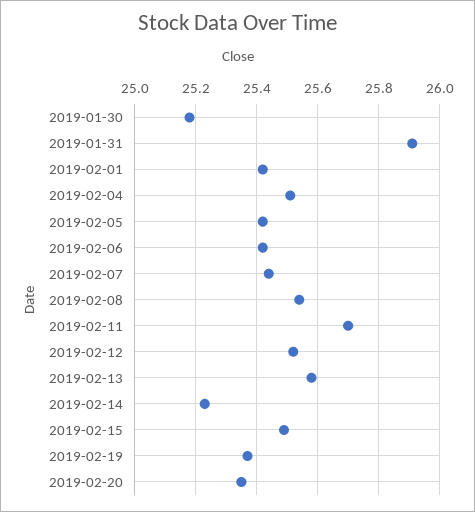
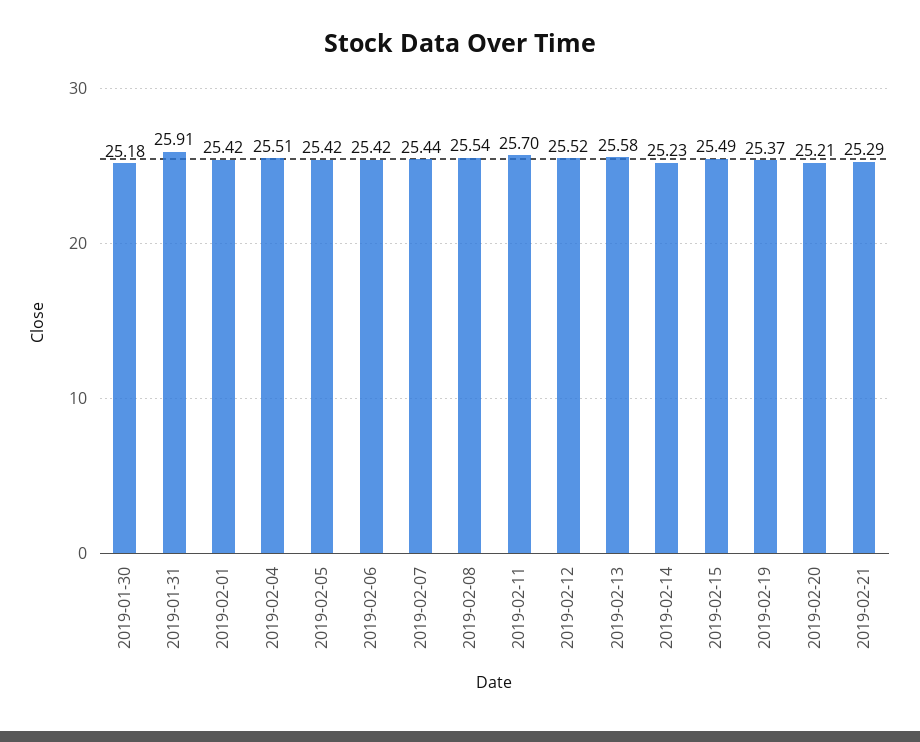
2019-02-20: 25.35 -> 25.21
2019-02-21: none -> 25.29

